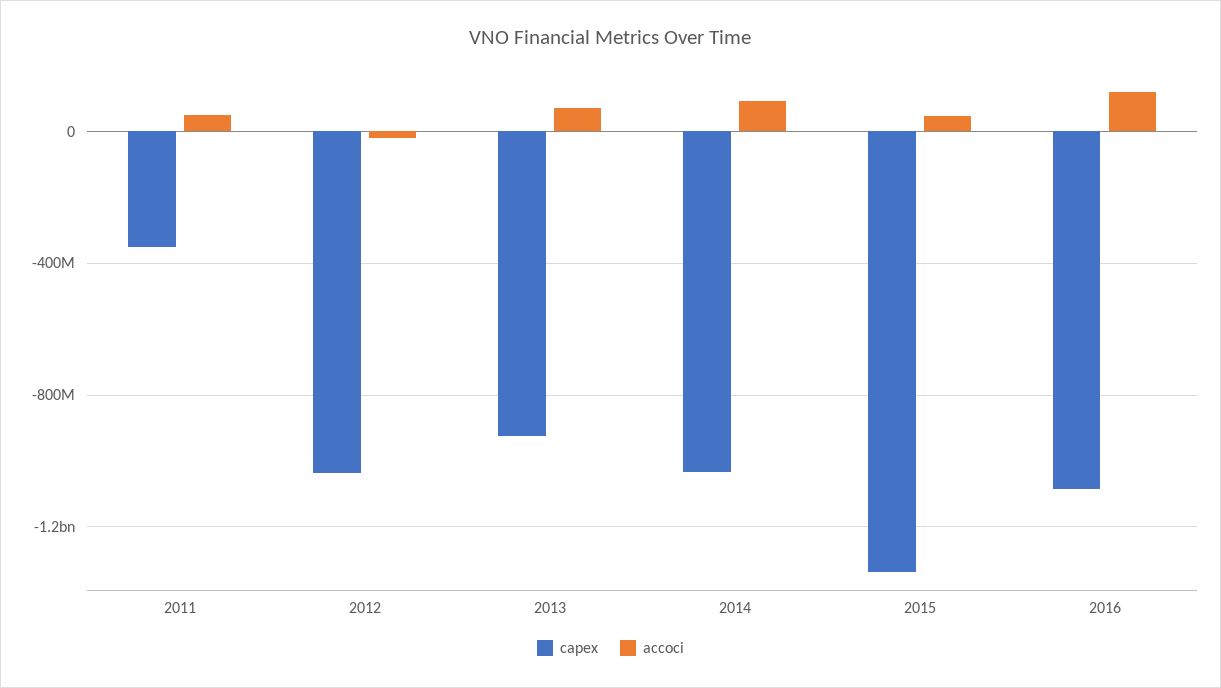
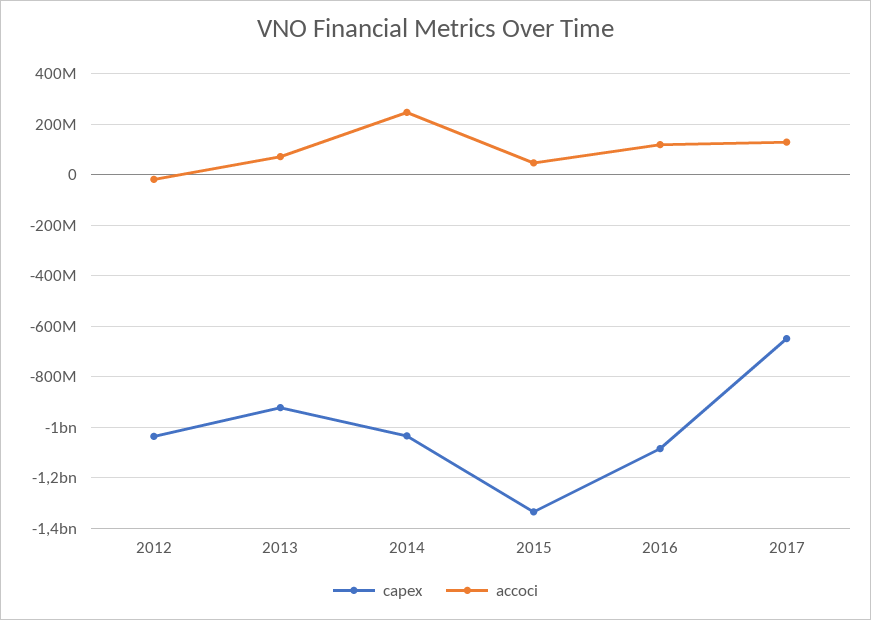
capex, 2011: -350000000 -> none
accoci, 2011: 50000000 -> none
accoci, 2014: 100000000 -> 250000000
capex, 2017: none -> -650000000
accoci, 2017: none -> 125000000

